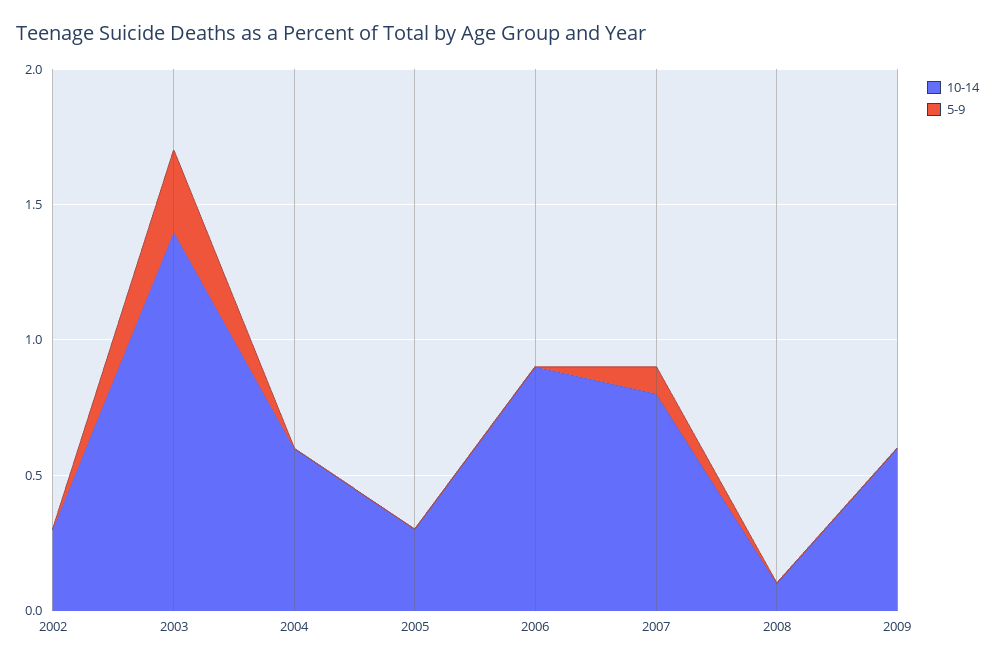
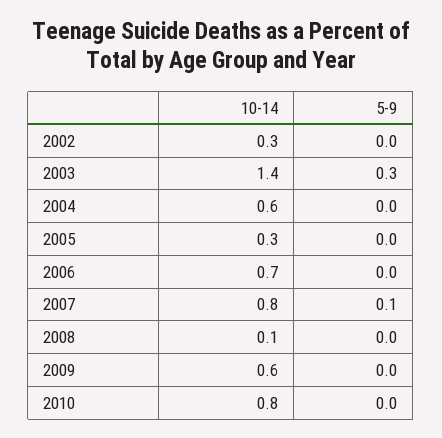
10-14, 2006: 0.9 -> 0.7
10-14, 2010: none -> 0.8
5-9, 2010: none -> 0

